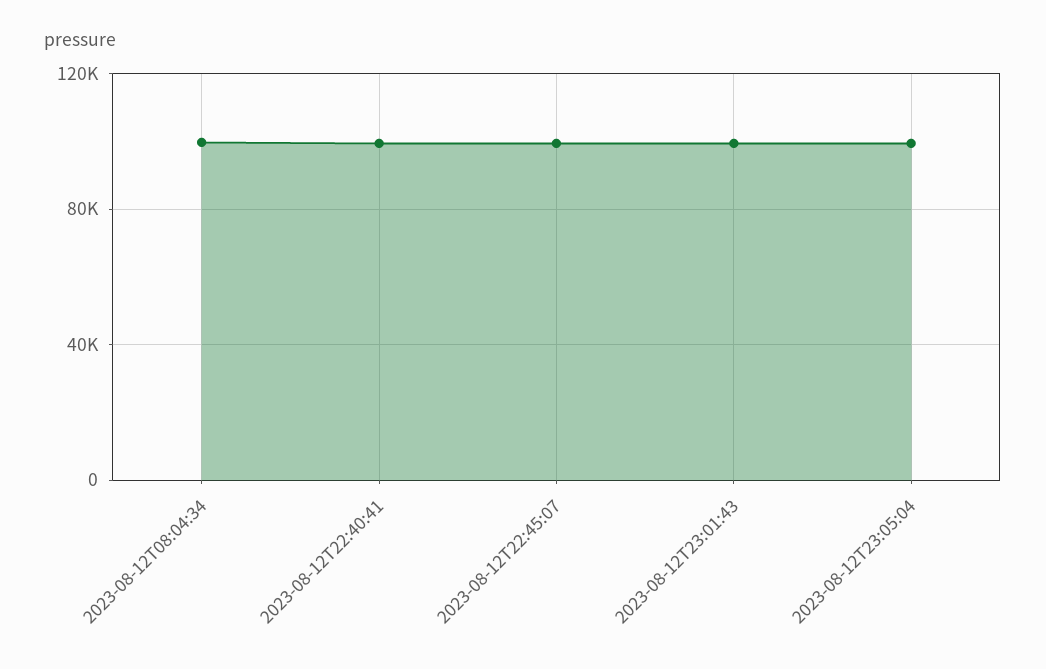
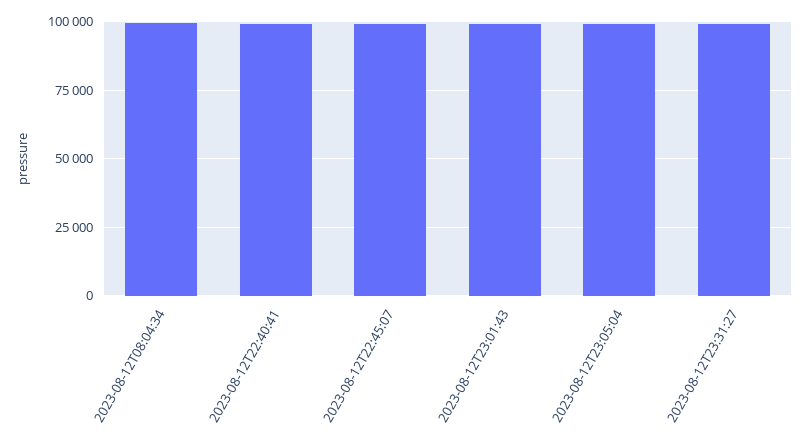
2023-08-12T23:31:27: none -> 100000

